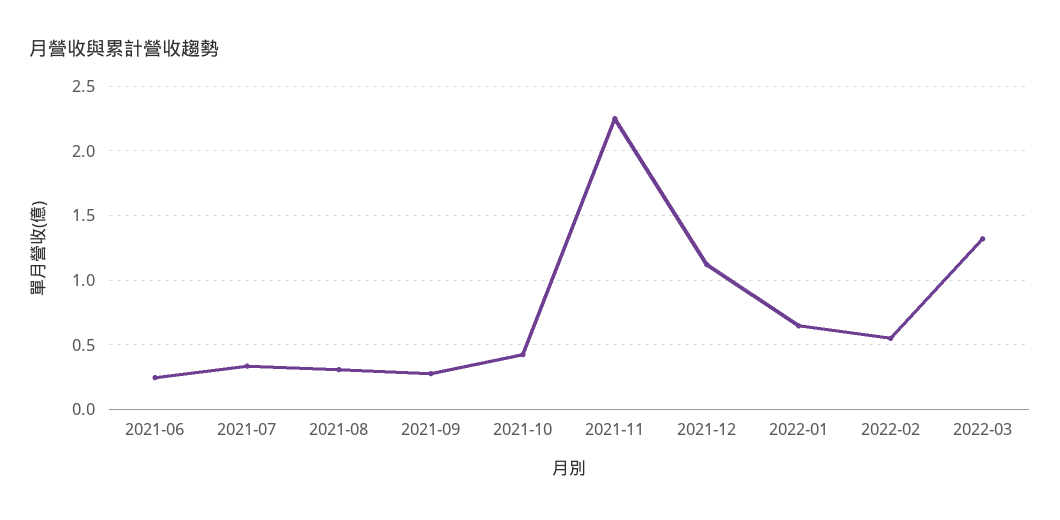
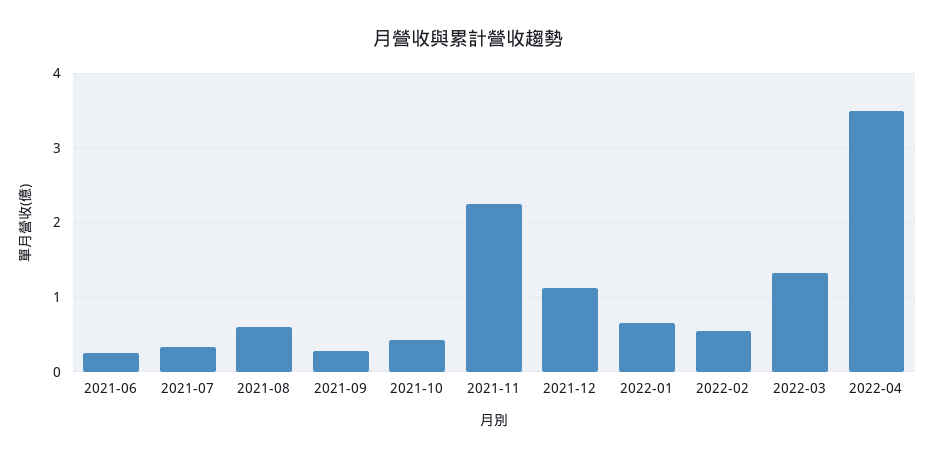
2021-08: 0.3 -> 0.6
2022-04: none -> 3.5

